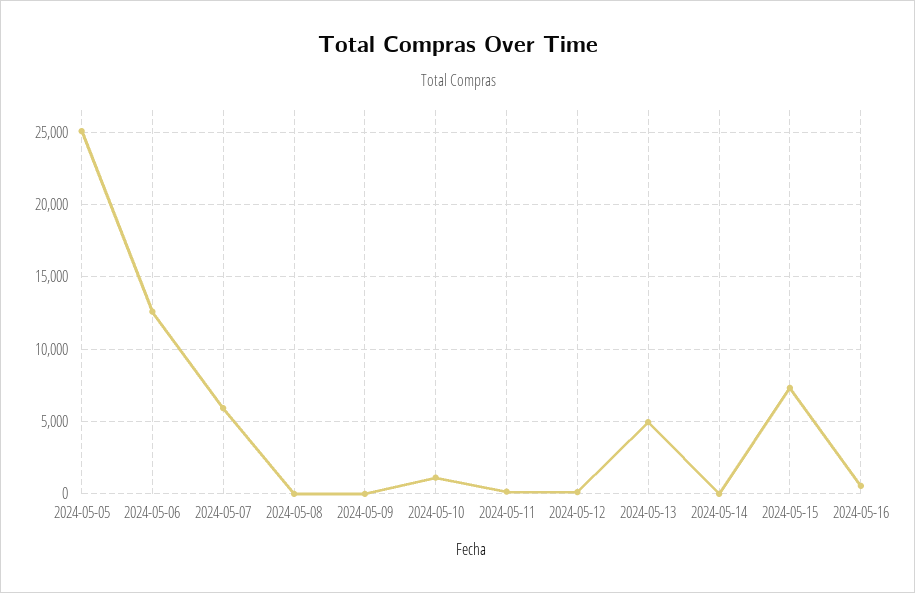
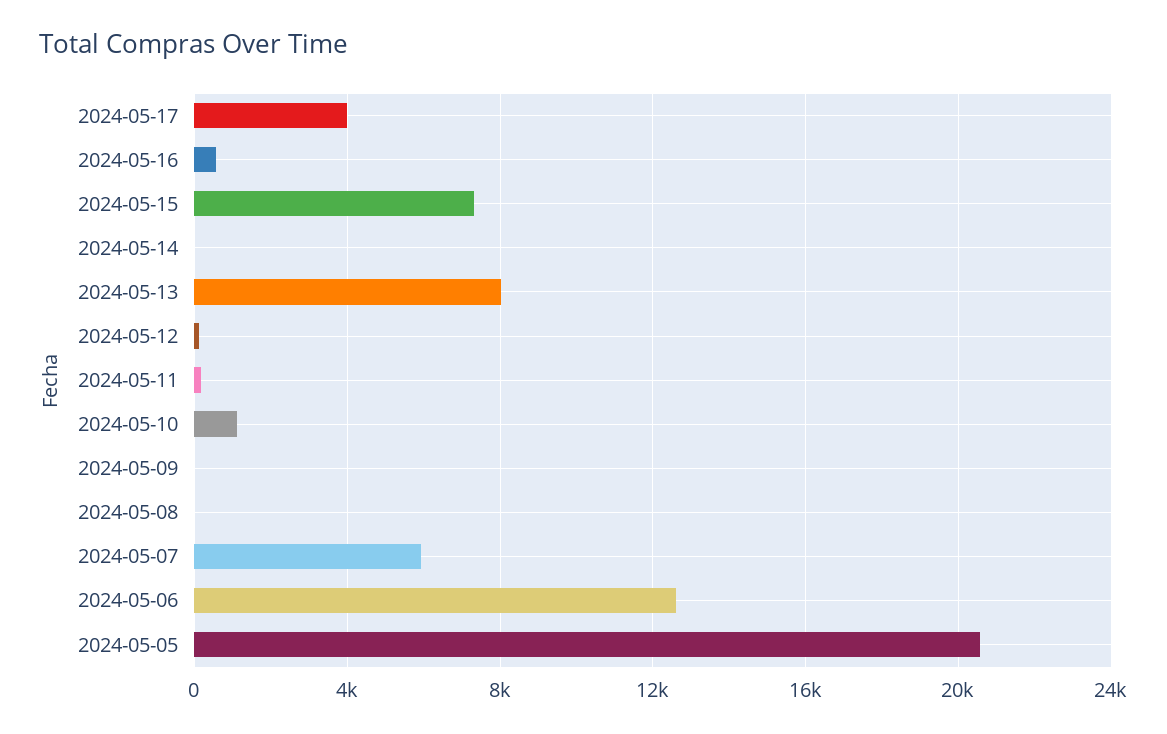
2024-05-05: 25000 -> 20500
2024-05-13: 5000 -> 8000
2024-05-17: none -> 4000

